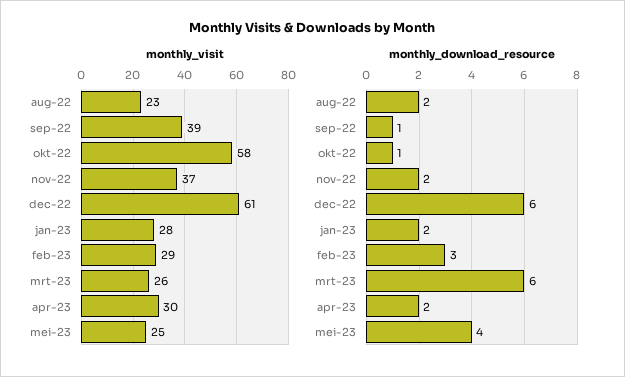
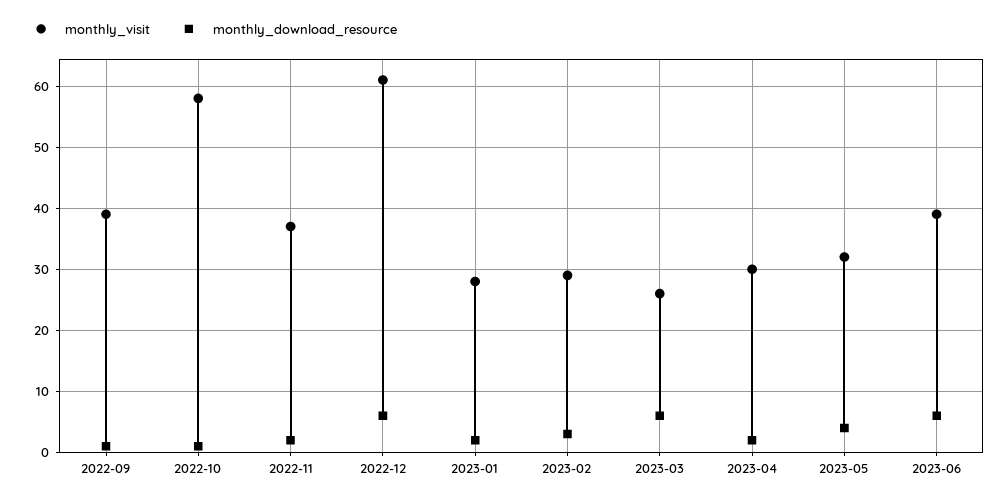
monthly_visit, aug-22: 23 -> none
monthly_visit, mei-23: 25 -> 32
monthly_download_resource, aug-22: 2 -> none
monthly_visit, 2023-06: none -> 39
monthly_download_resource, 2023-06: none -> 6

